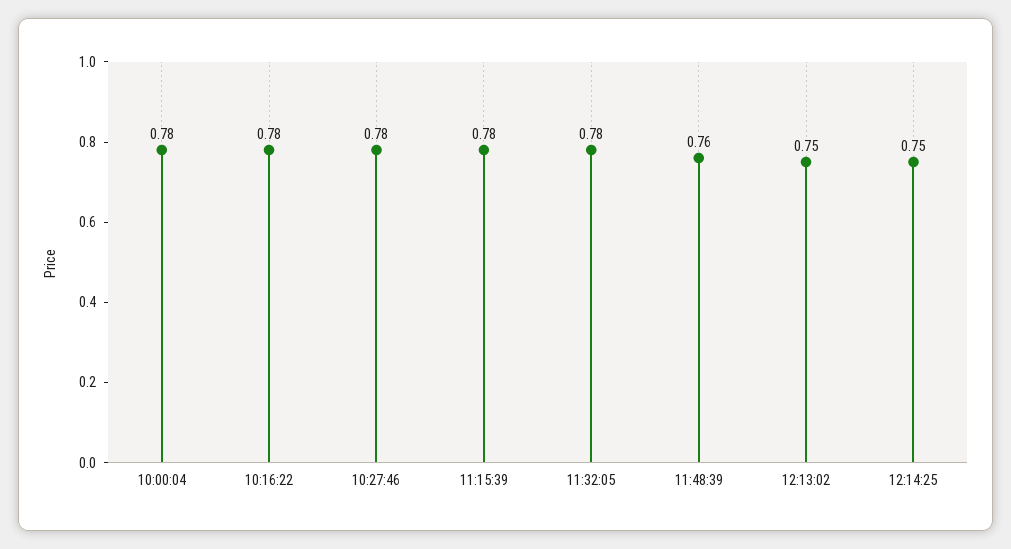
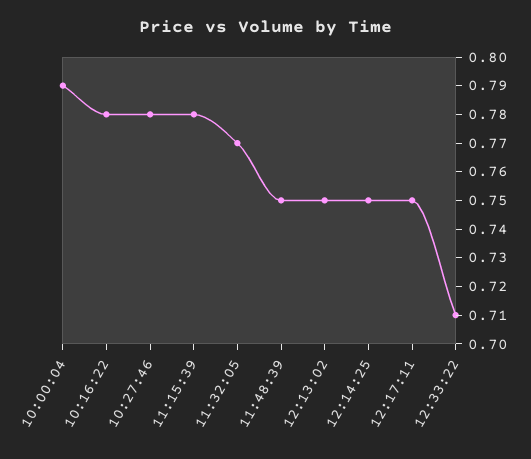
10:00:04: 0.78 -> 0.79
11:32:05: 0.78 -> 0.77
11:48:39: 0.76 -> 0.75
12:17:11: none -> 0.75
12:33:22: none -> 0.71

